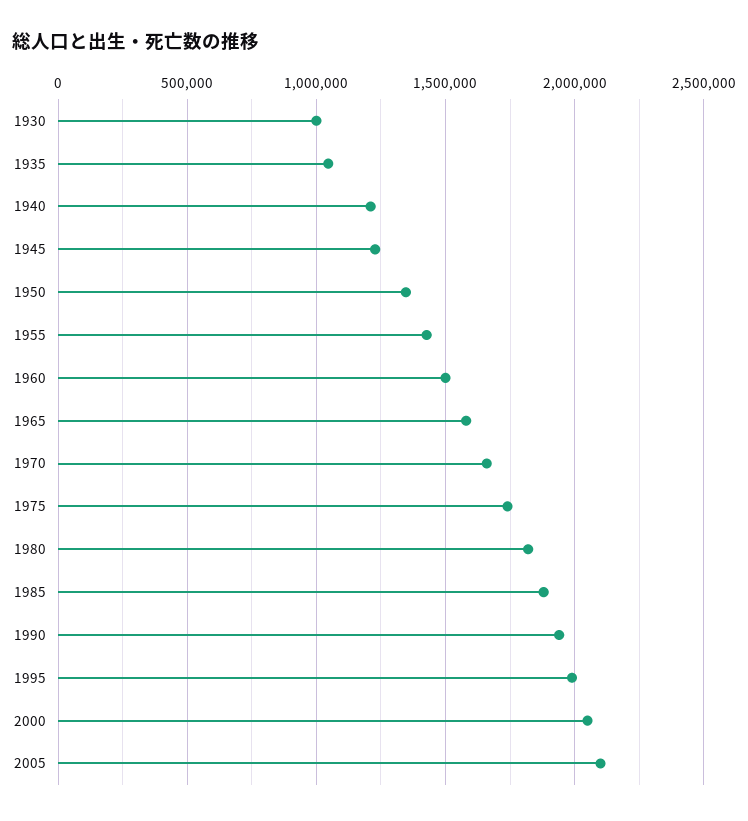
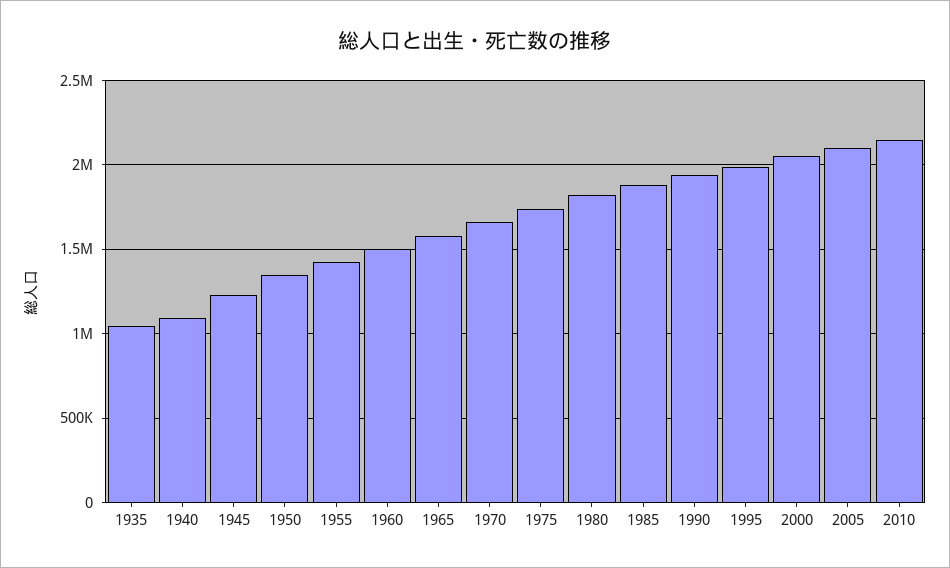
1930: 1000000 -> none
1940: 1200000 -> 1100000
2010: none -> 2150000

